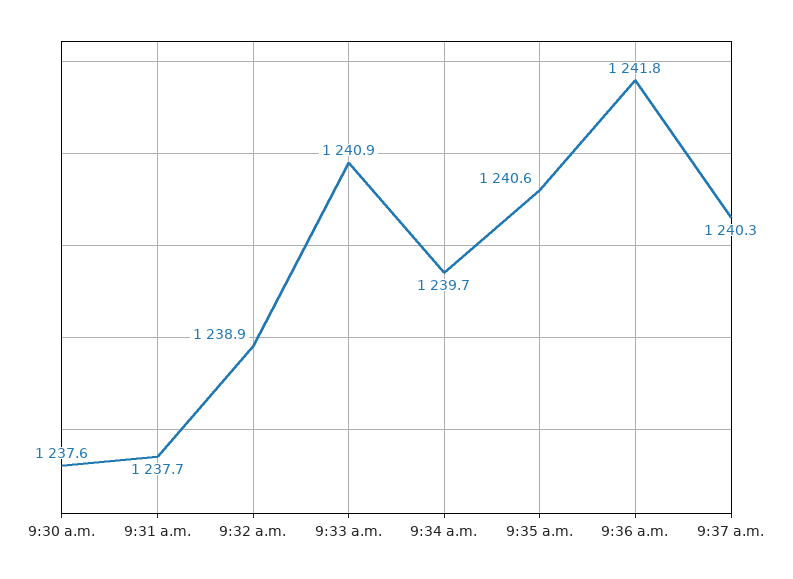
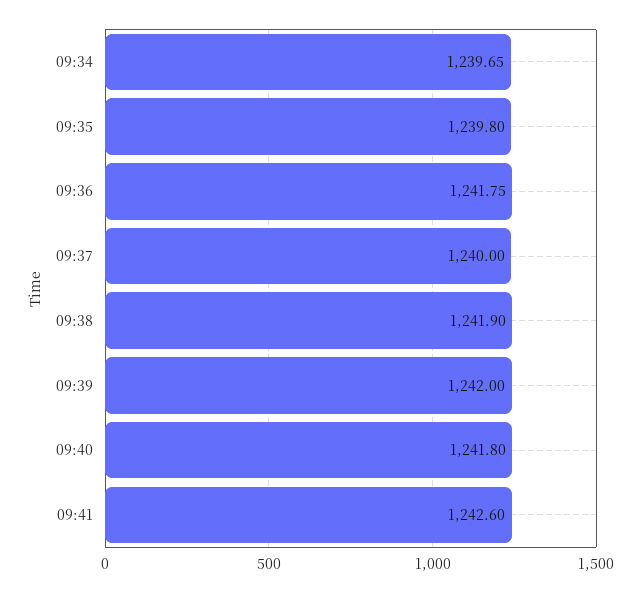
9:30 a.m.: 1237.6 -> none
9:31 a.m.: 1237.7 -> none
9:32 a.m.: 1238.9 -> none
9:33 a.m.: 1240.9 -> none
9:35 a.m.: 1240.6 -> 1239.8
9:37 a.m.: 1240.3 -> 1240
09:38: none -> 1241.9
09:39: none -> 1242
09:40: none -> 1241.8
09:41: none -> 1242.6

